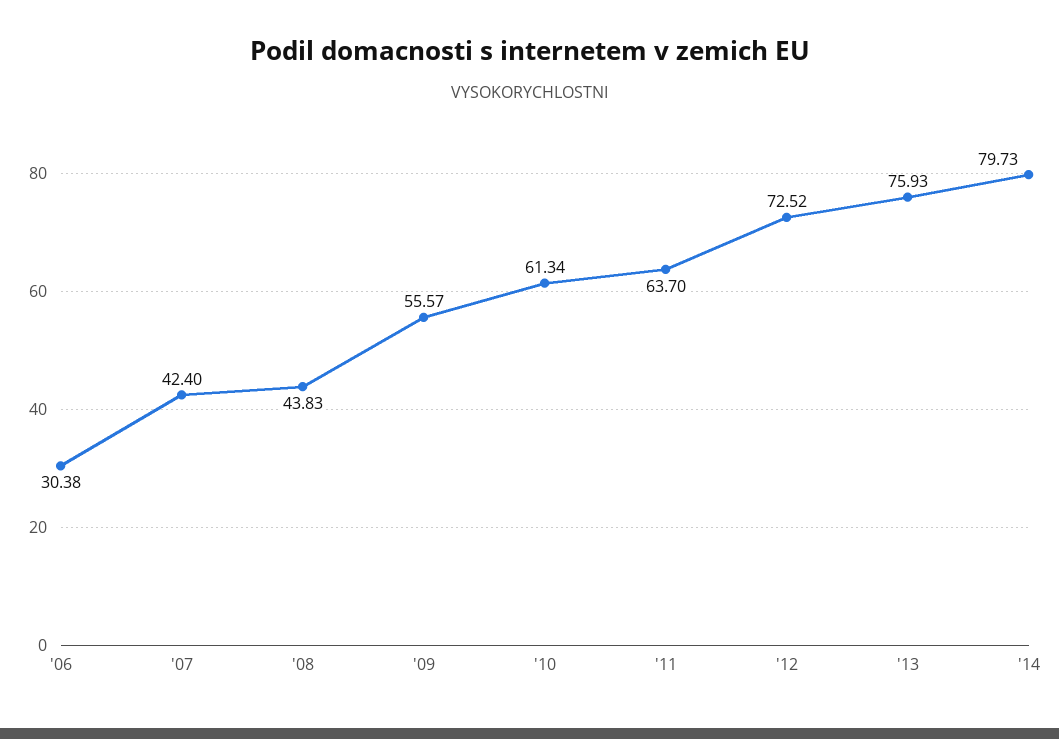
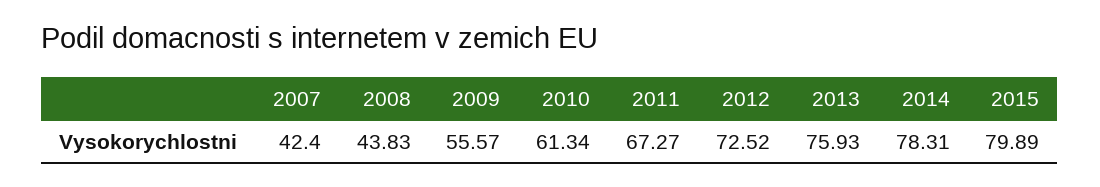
'06: 30.38 -> none
'11: 63.7 -> 67.27
'14: 79.73 -> 78.31
2015: none -> 79.89

